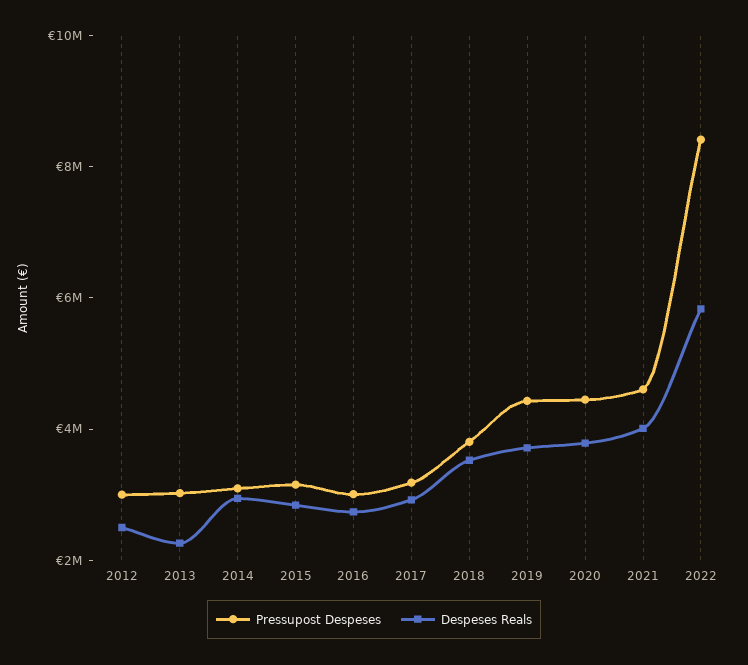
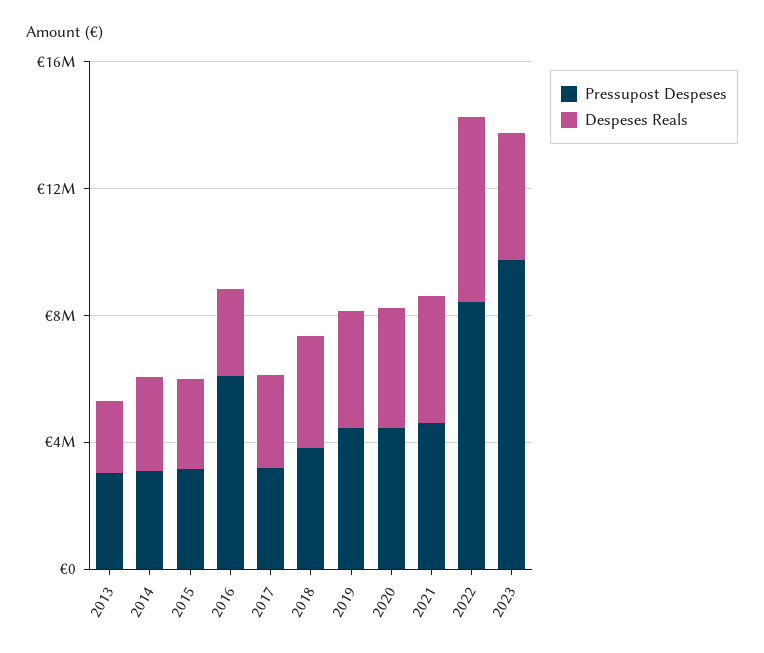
Pressupost Despeses, 2012: 3000000 -> none
Despeses Reals, 2012: 2500000 -> none
Pressupost Despeses, 2016: 3000000 -> 6000000
Pressupost Despeses, 2023: none -> 10000000
Despeses Reals, 2023: none -> 4000000

